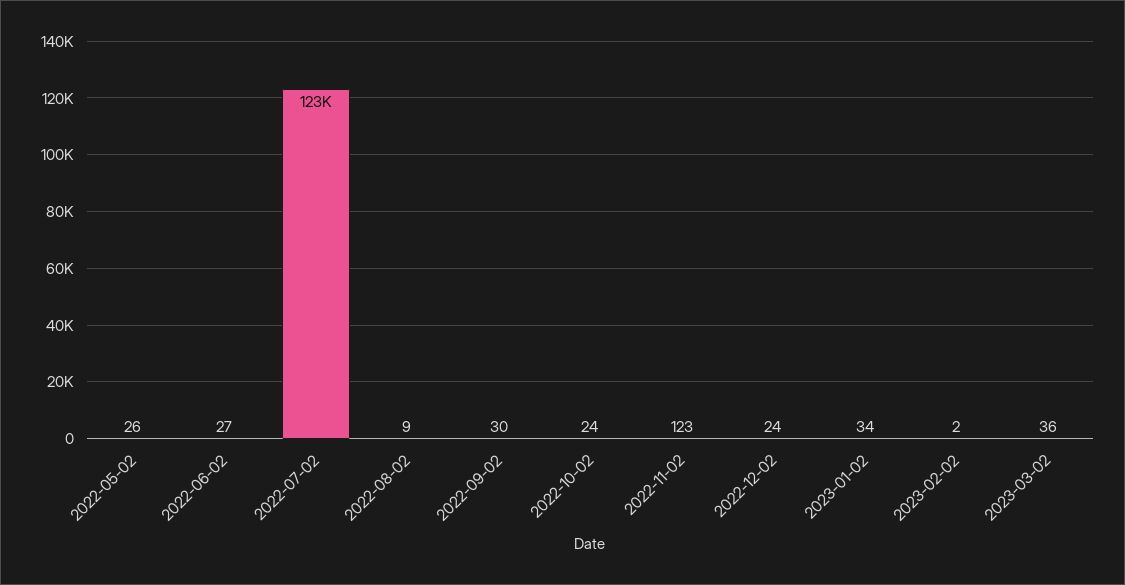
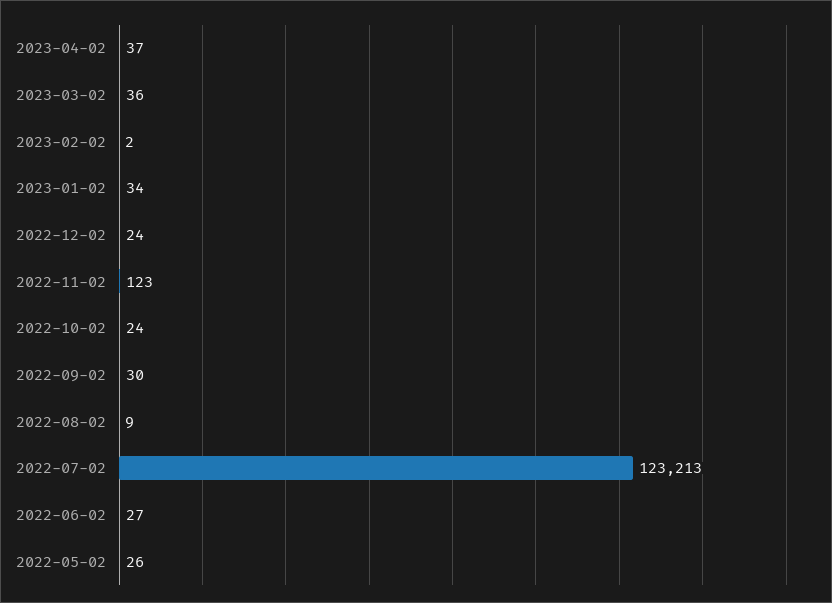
2023-04-02: none -> 37

